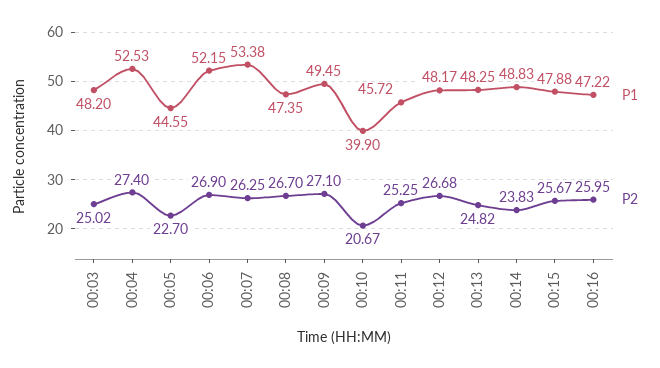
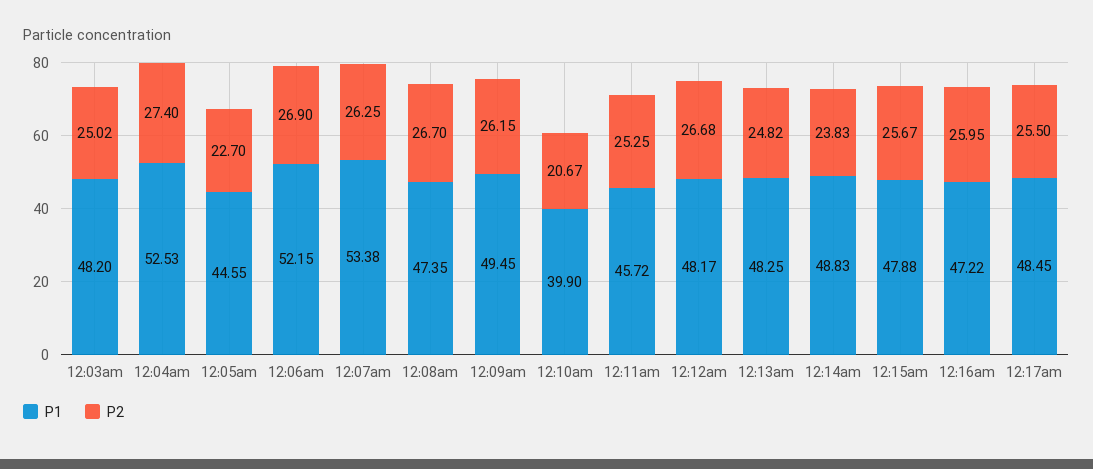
P2, 00:09: 27.1 -> 26.15
P1, 12:17am: none -> 48.45
P2, 12:17am: none -> 25.5

